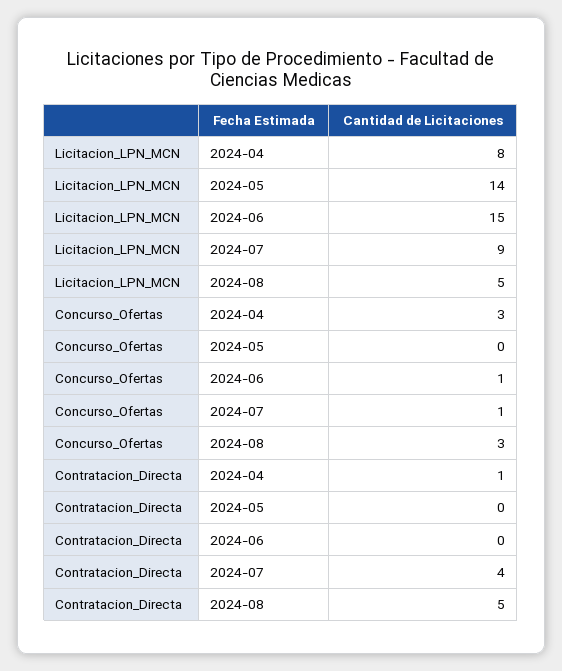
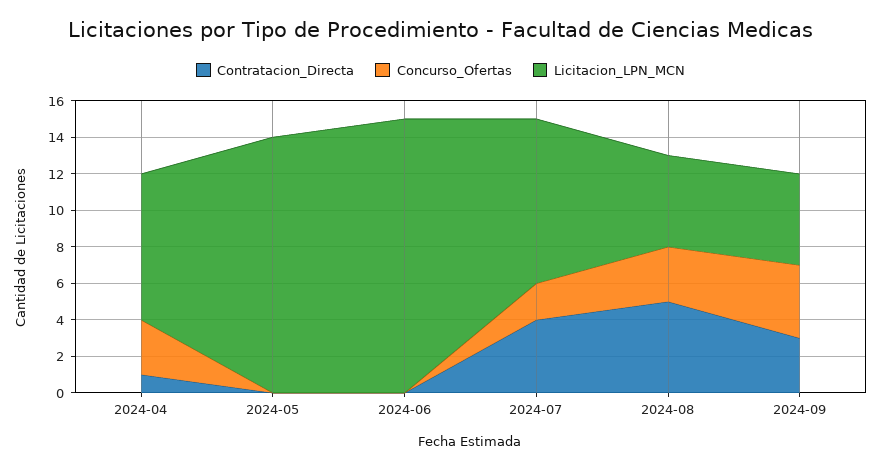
Concurso_Ofertas, 2024-06: 1 -> 0
Concurso_Ofertas, 2024-07: 1 -> 2
Contratacion_Directa, 2024-09: none -> 3
Concurso_Ofertas, 2024-09: none -> 4
Licitacion_LPN_MCN, 2024-09: none -> 5

